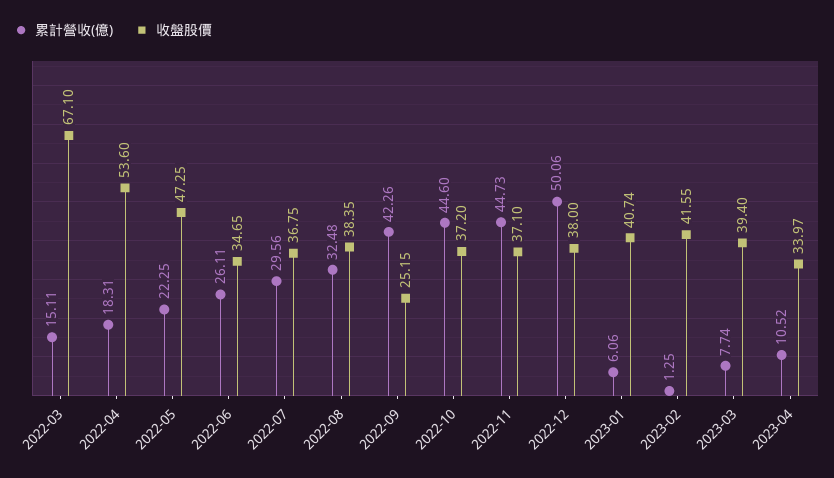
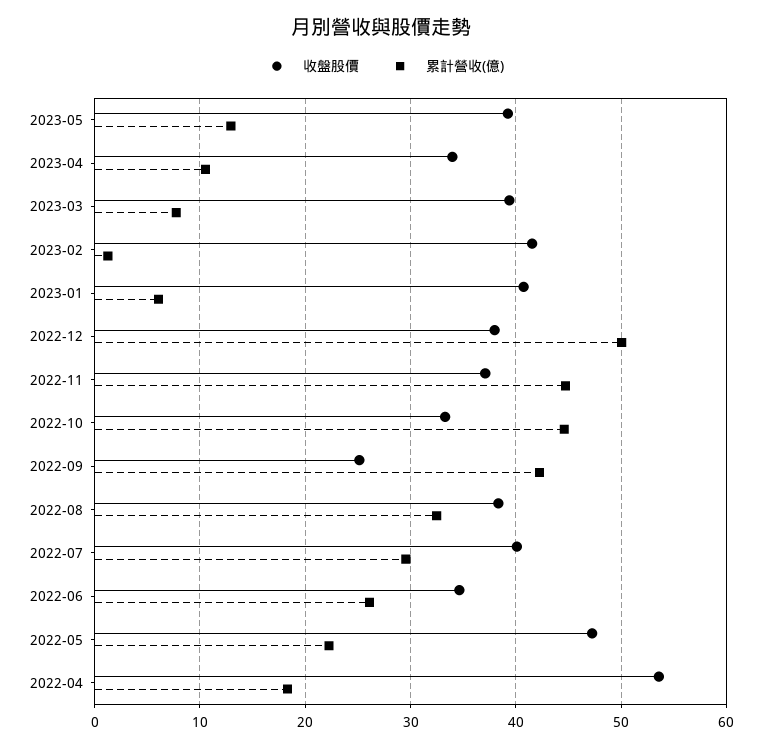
累計營收(億), 2022-03: 15.11 -> none
收盤股價, 2022-03: 67.1 -> none
收盤股價, 2022-07: 36.75 -> 40
收盤股價, 2022-10: 37.2 -> 33
收盤股價, 2023-05: none -> 39
累計營收(億), 2023-05: none -> 13

